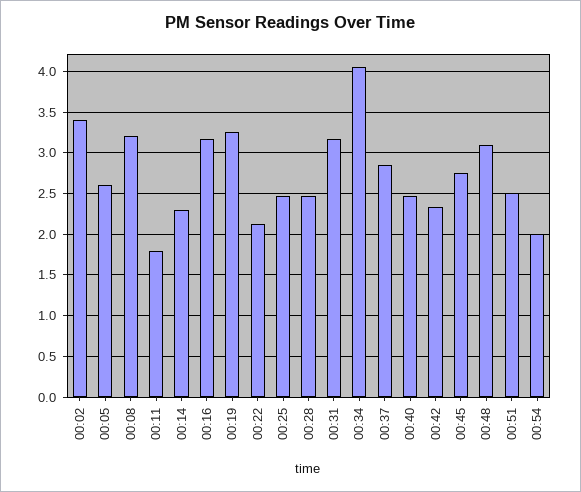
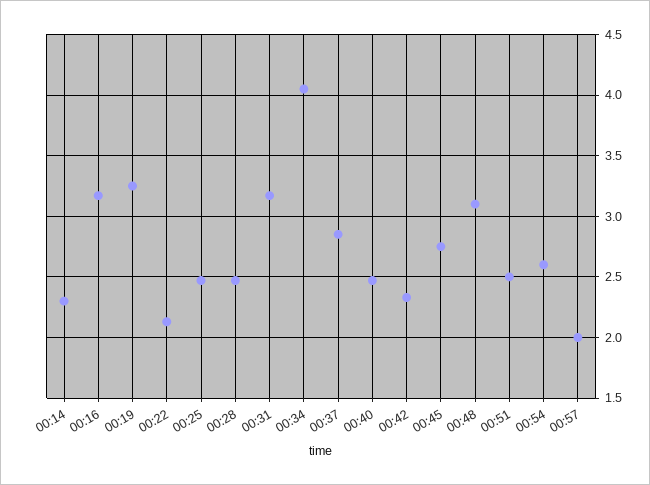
00:02: 3.4 -> none
00:05: 2.6 -> none
00:08: 3.2 -> none
00:11: 1.8 -> none
00:54: 2 -> 2.6
00:57: none -> 2

